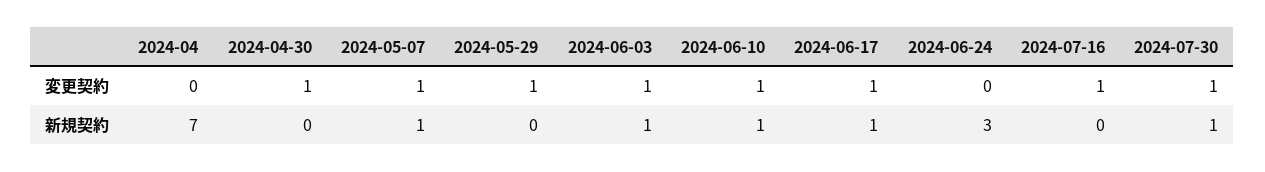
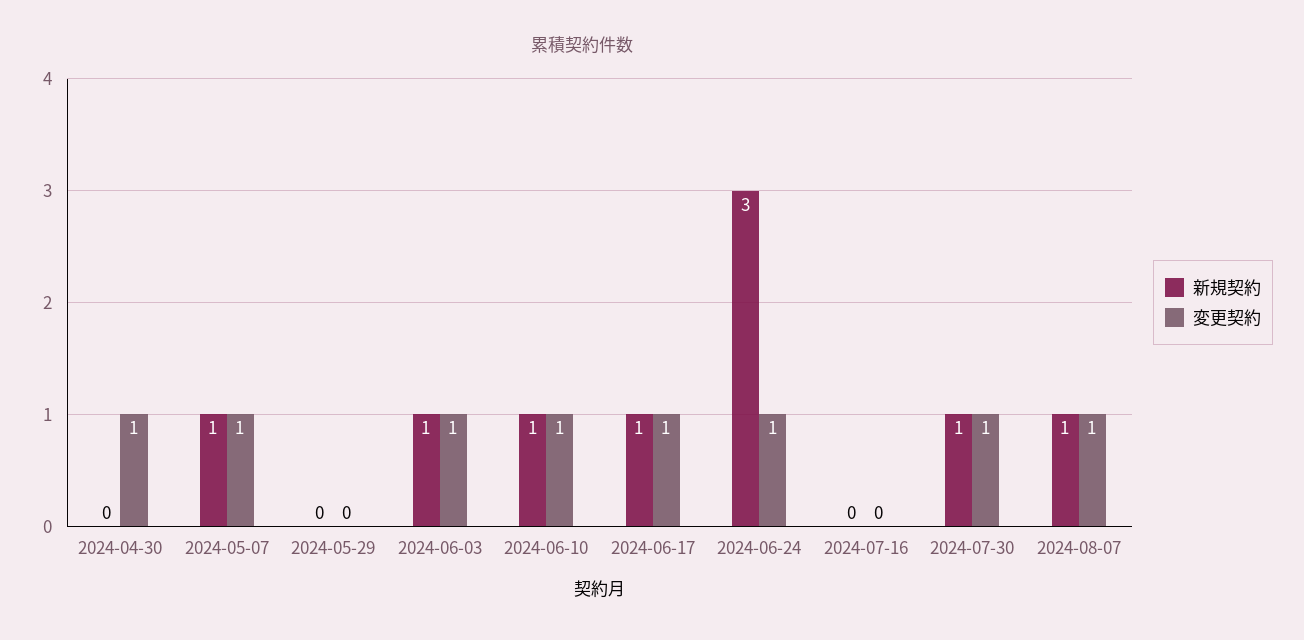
変更契約, 2024-04: 0 -> none
変更契約, 2024-05-29: 1 -> 0
変更契約, 2024-06-24: 0 -> 1
変更契約, 2024-07-16: 1 -> 0
新規契約, 2024-04: 7 -> none
新規契約, 2024-08-07: none -> 1
変更契約, 2024-08-07: none -> 1

